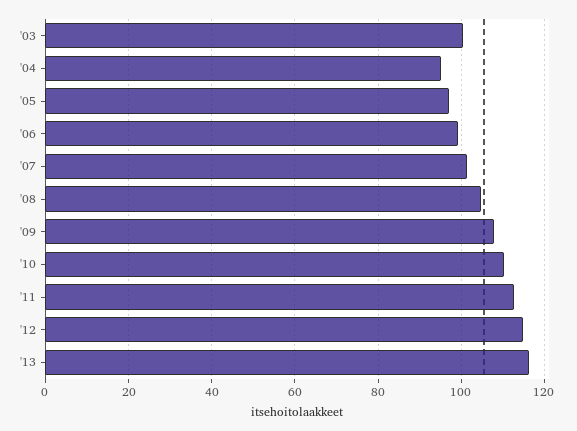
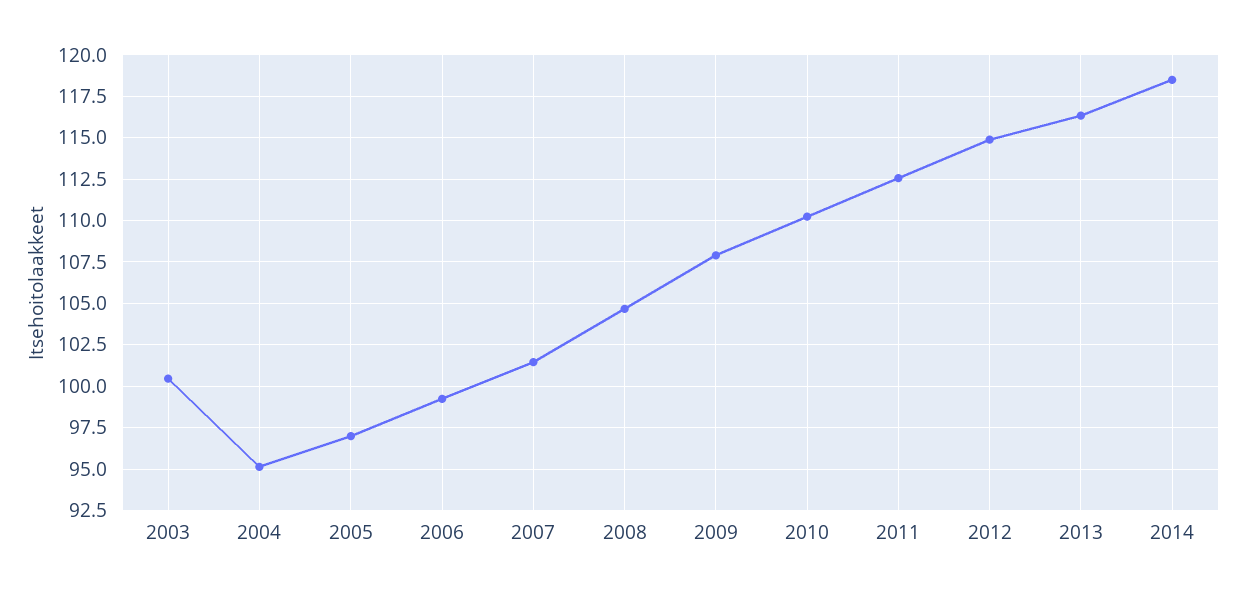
2014: none -> 118.5

